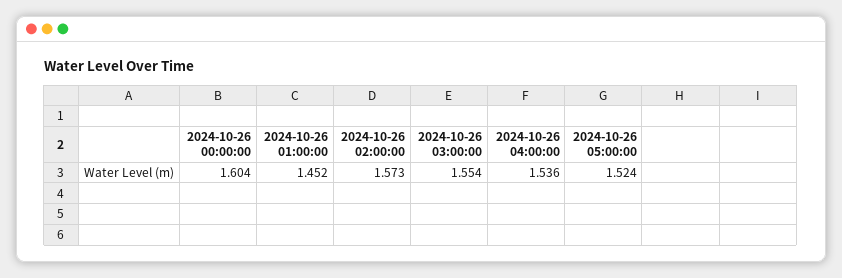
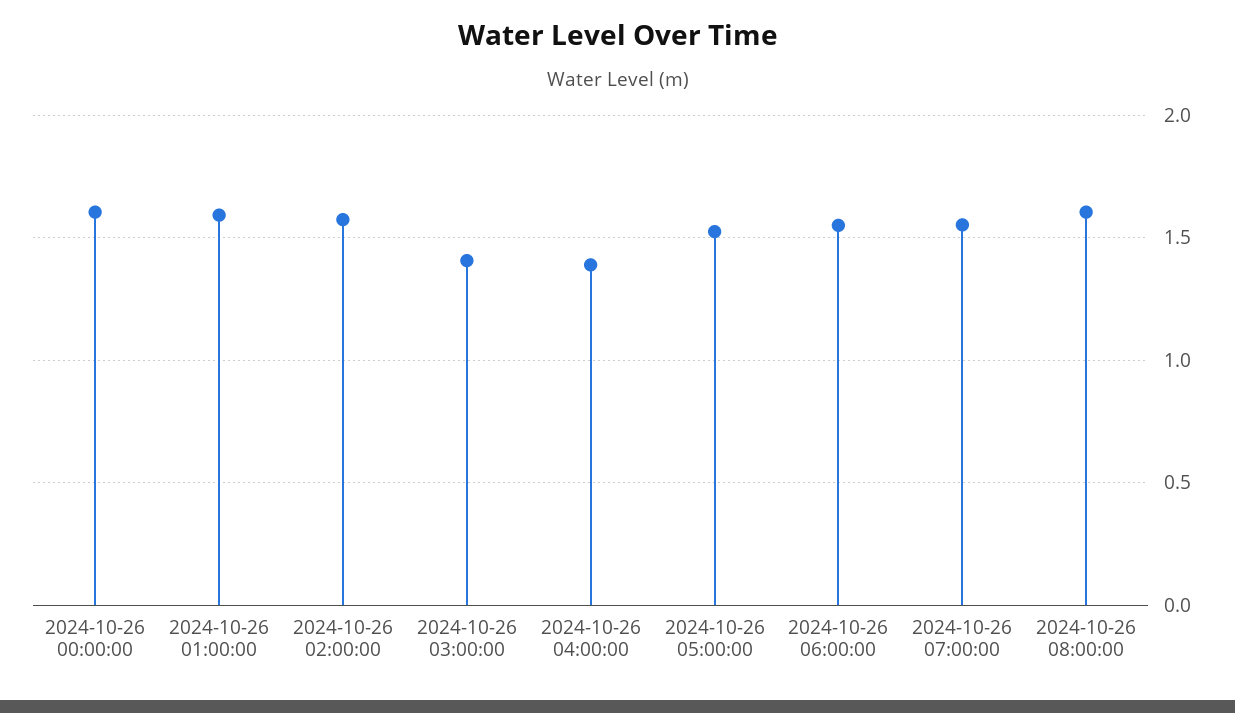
2024-10-26 01:00:00: 1.452 -> 1.6
2024-10-26 03:00:00: 1.554 -> 1.4
2024-10-26 04:00:00: 1.536 -> 1.4
2024-10-26 06:00:00: none -> 1.55
2024-10-26 07:00:00: none -> 1.55
2024-10-26 08:00:00: none -> 1.6

